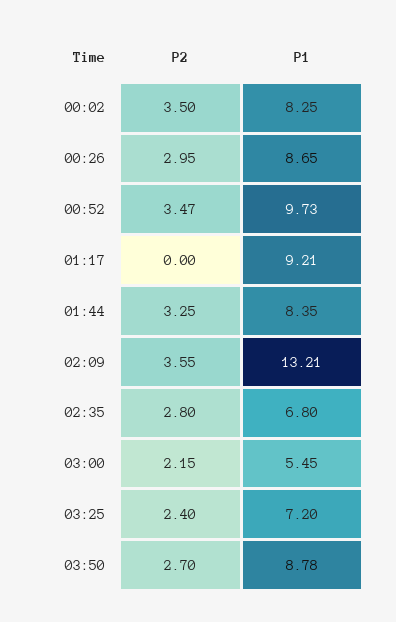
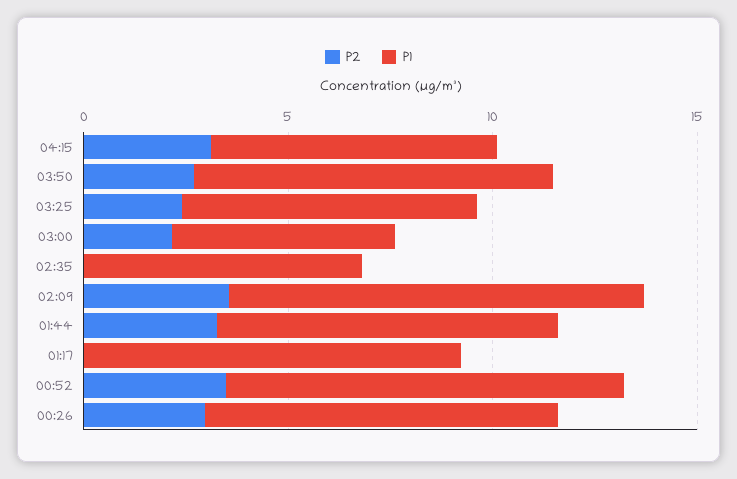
P2, 00:02: 3.5 -> none
P1, 00:02: 8.25 -> none
P1, 02:09: 13.21 -> 10
P2, 02:35: 2.8 -> 0
P2, 04:15: none -> 3
P1, 04:15: none -> 7

